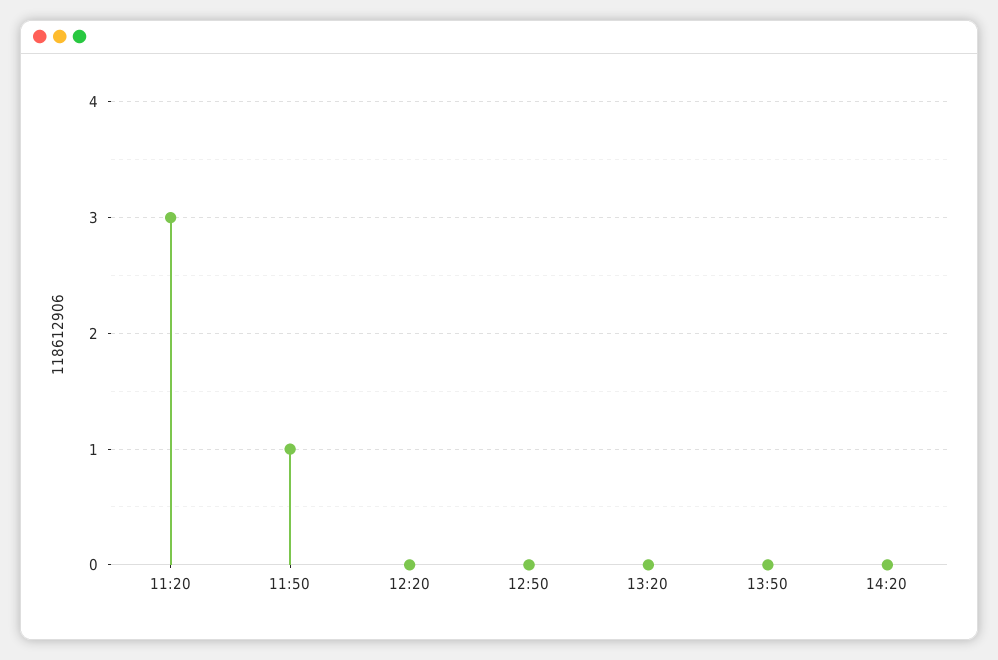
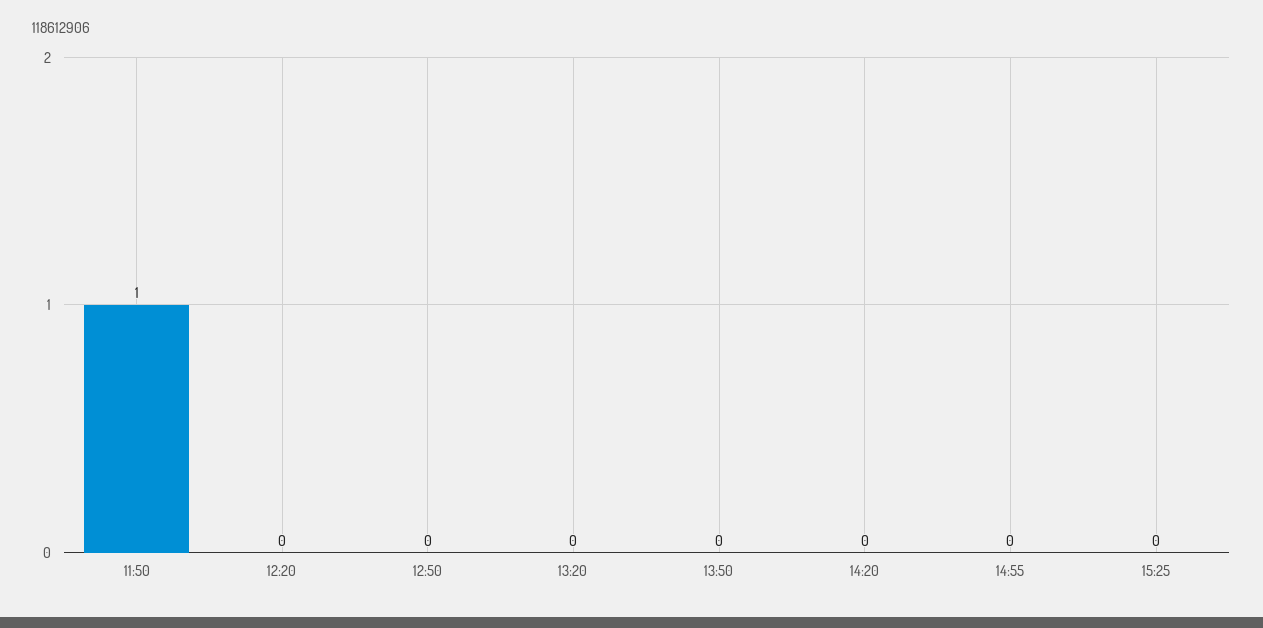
11:20: 3 -> none
14:55: none -> 0
15:25: none -> 0

